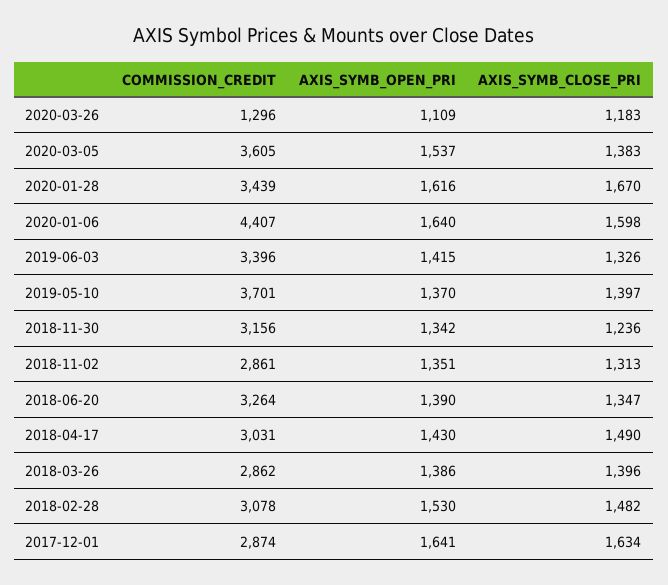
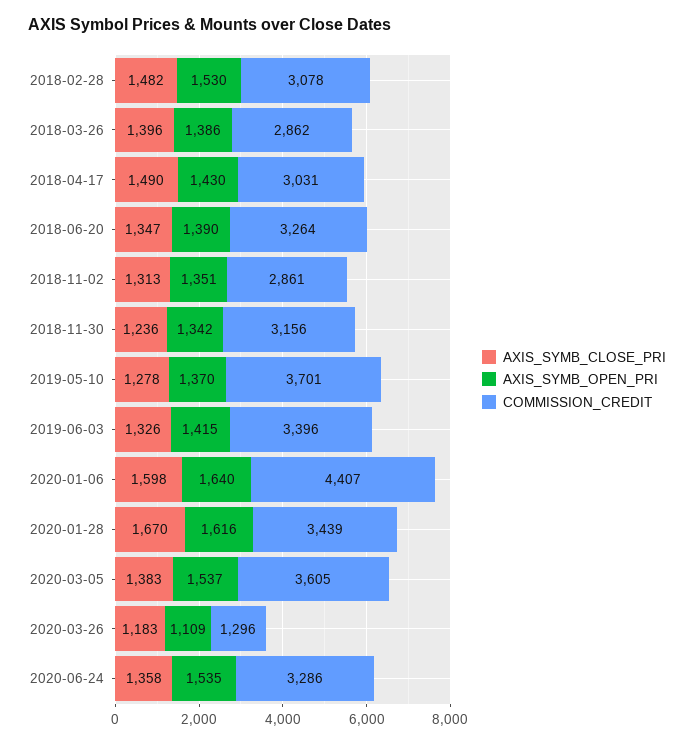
AXIS_SYMB_CLOSE_PRI, 2019-05-10: 1397 -> 1278
COMMISSION_CREDIT, 2017-12-01: 2874 -> none
AXIS_SYMB_OPEN_PRI, 2017-12-01: 1641 -> none
AXIS_SYMB_CLOSE_PRI, 2017-12-01: 1634 -> none
AXIS_SYMB_CLOSE_PRI, 2020-06-24: none -> 1358
AXIS_SYMB_OPEN_PRI, 2020-06-24: none -> 1535
COMMISSION_CREDIT, 2020-06-24: none -> 3286

